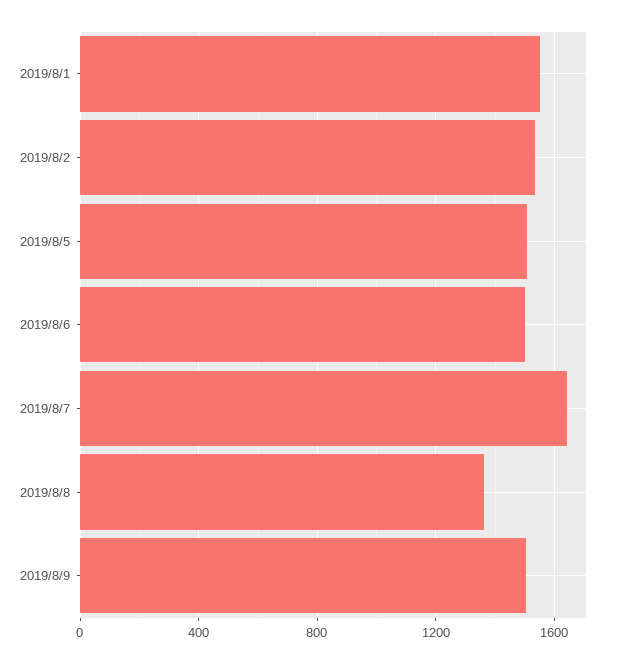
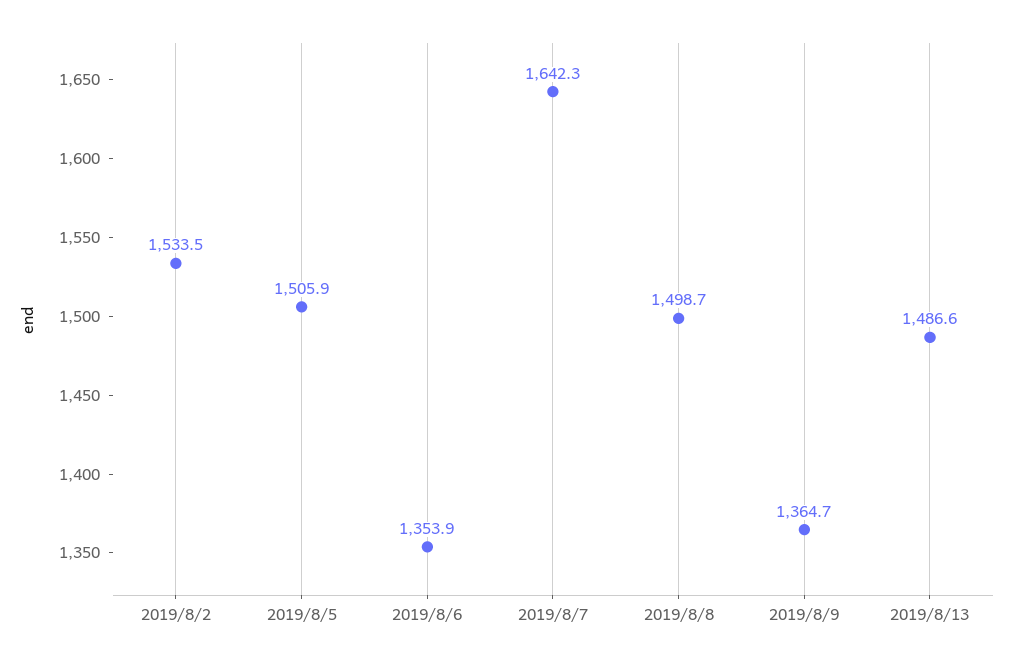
2019/8/1: 1550 -> none
2019/8/6: 1500 -> 1353.9
2019/8/8: 1350 -> 1498.7
2019/8/9: 1500 -> 1364.7
2019/8/13: none -> 1486.6

